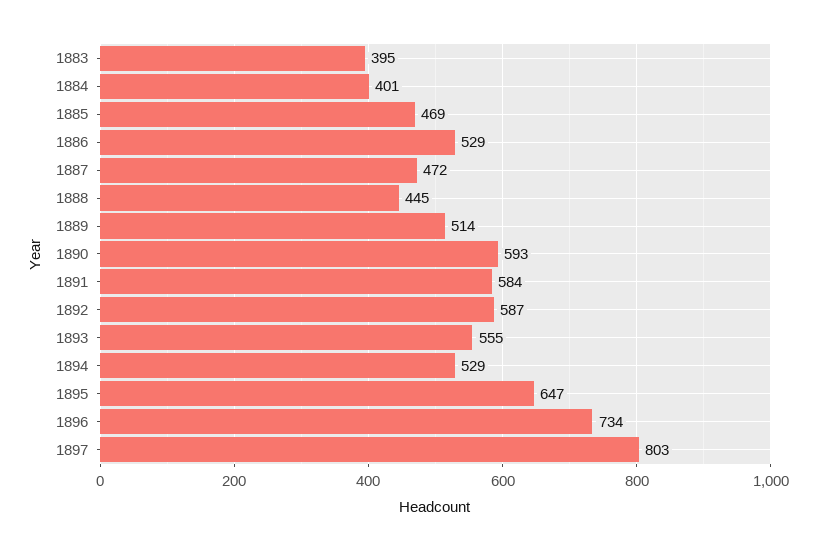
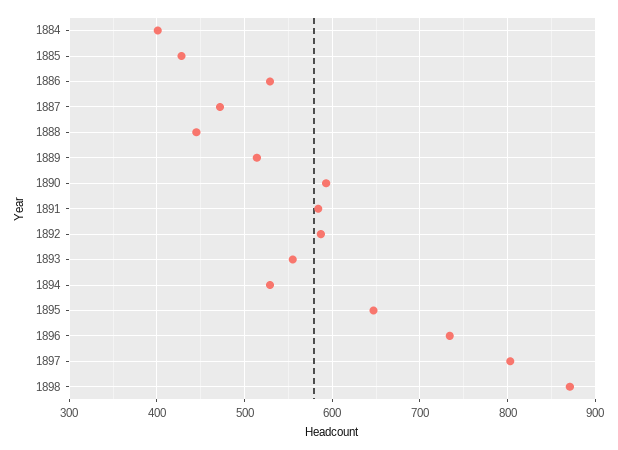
1883: 395 -> none
1885: 469 -> 430
1898: none -> 870

